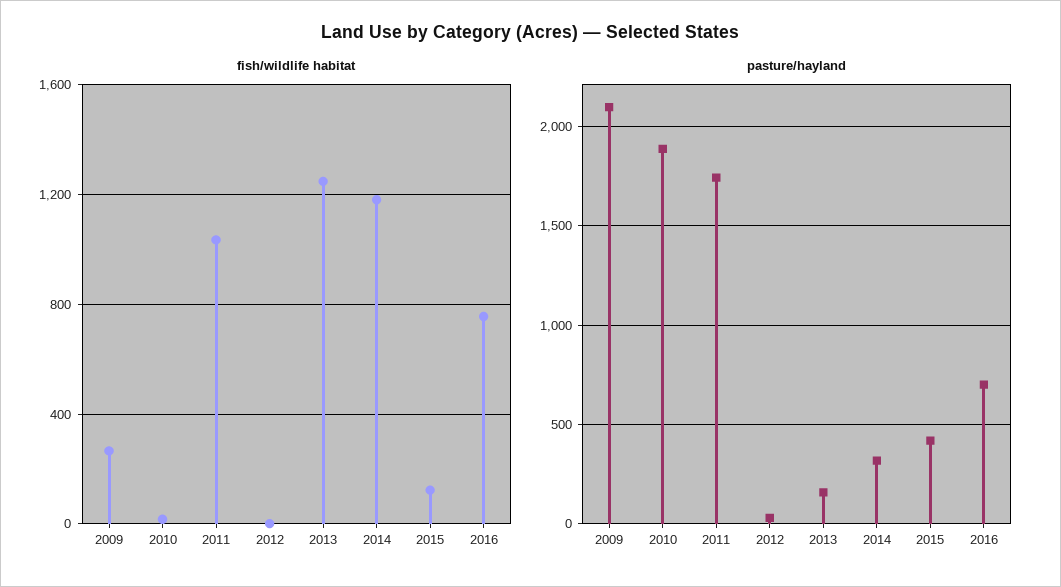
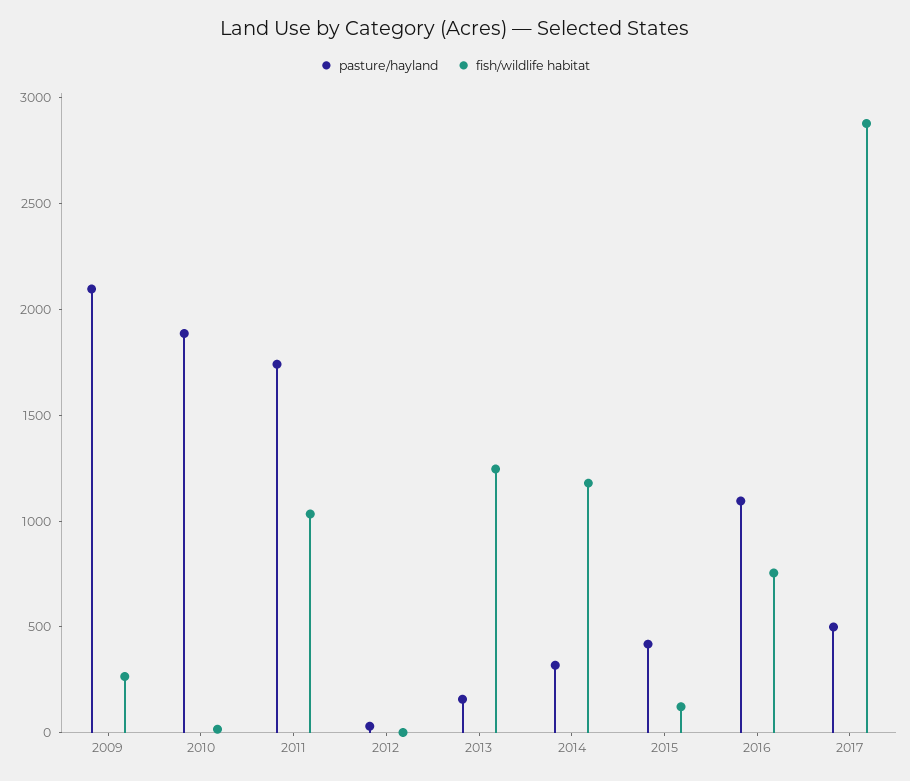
pasture/hayland, 2016: 700 -> 1100
pasture/hayland, 2017: none -> 500
fish/wildlife habitat, 2017: none -> 2900

